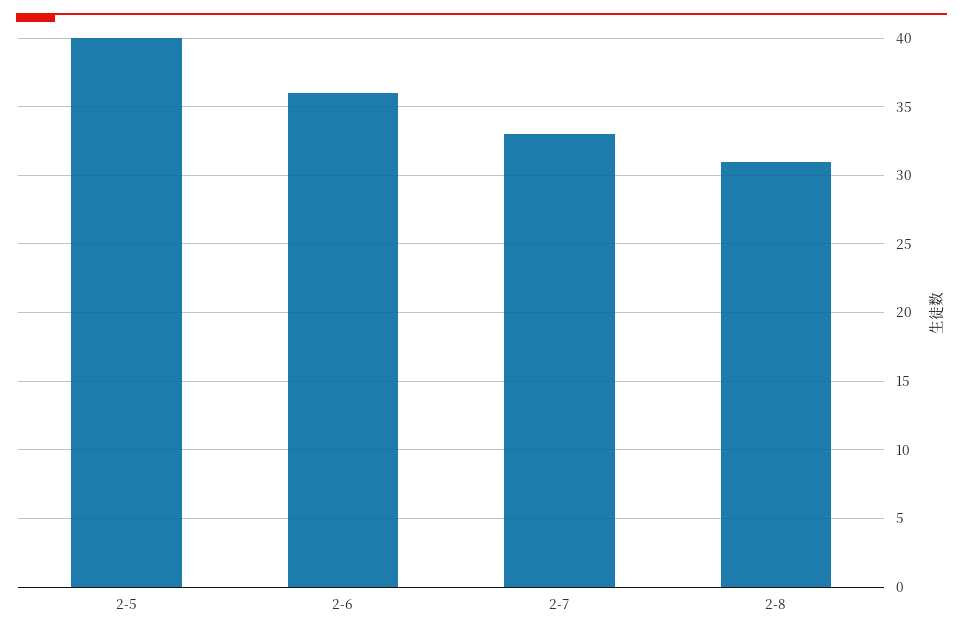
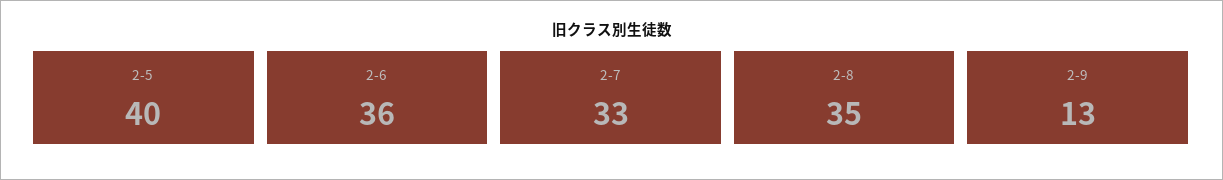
2-8: 31 -> 35
2-9: none -> 13

